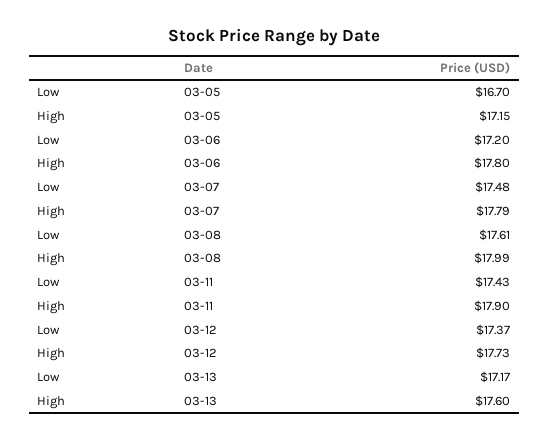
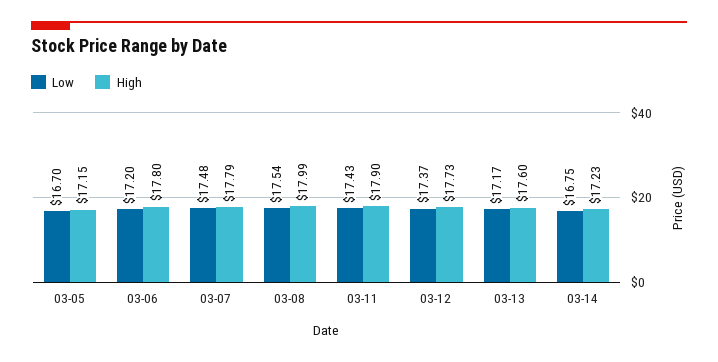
Low, 03-08: 17.61 -> 17.54
Low, 03-14: none -> 16.75
High, 03-14: none -> 17.23

